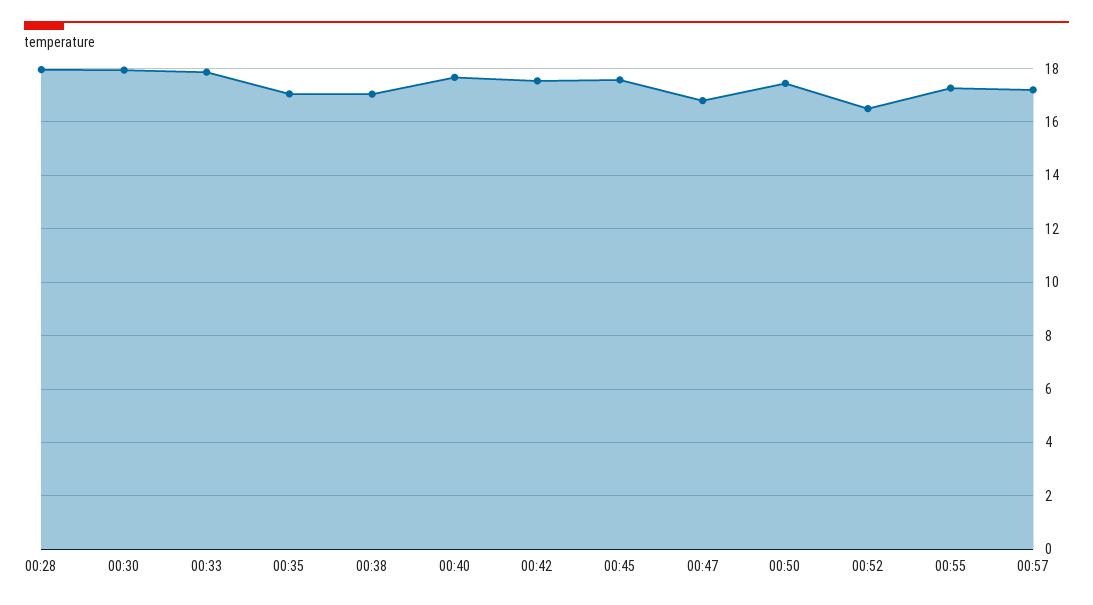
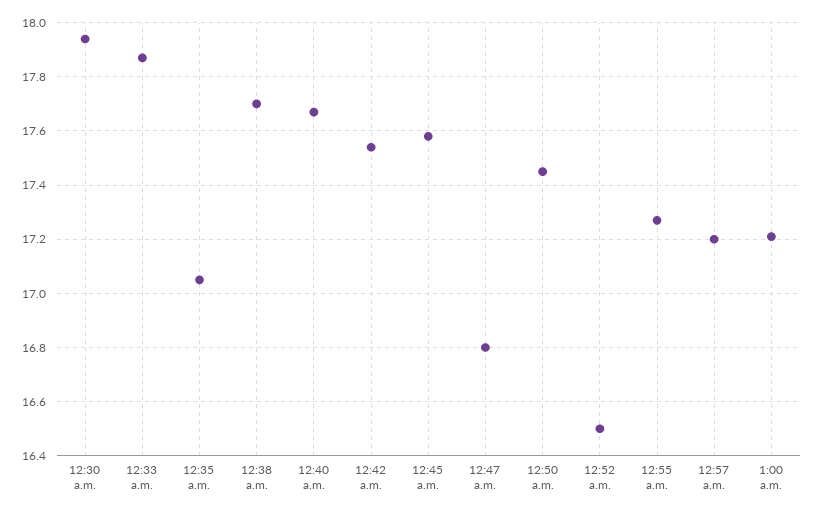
00:28: 18 -> none
00:38: 17 -> 17.7
1:00 a.m.: none -> 17.2

